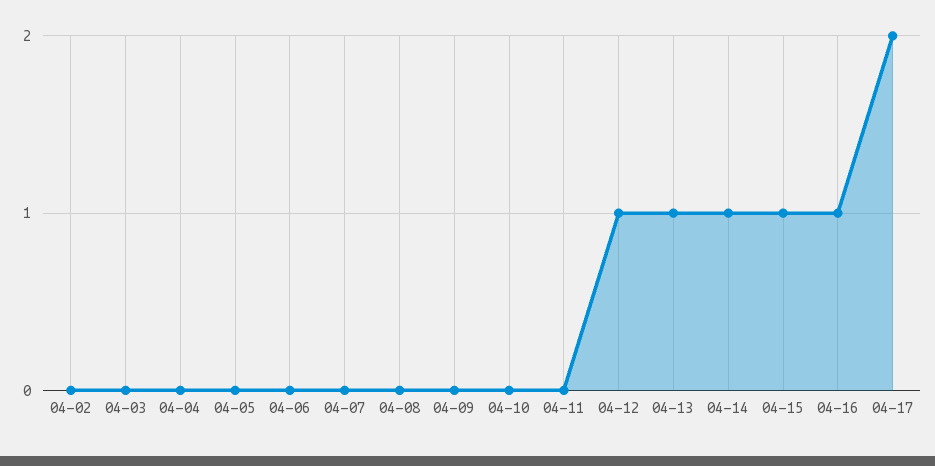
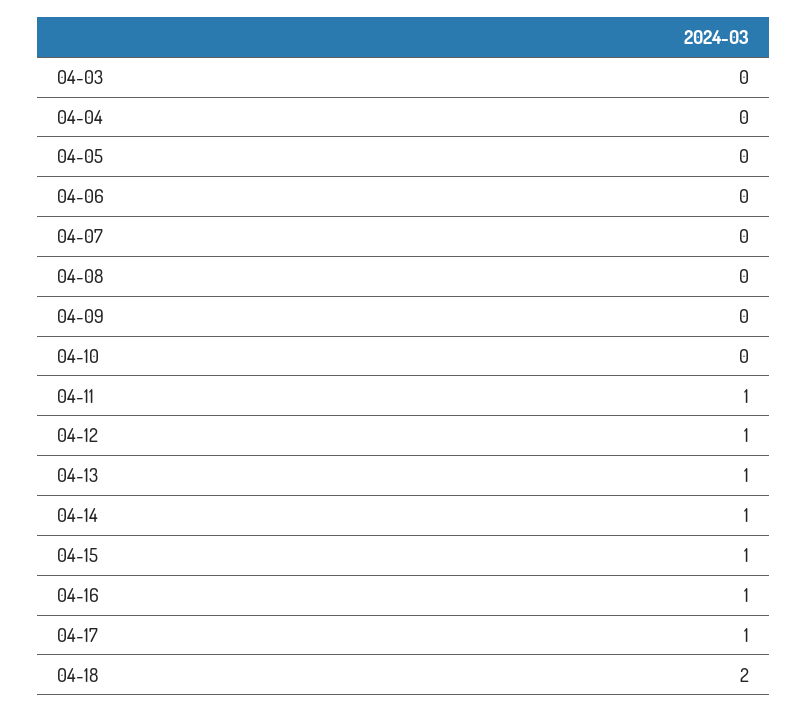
04-02: 0 -> none
04-11: 0 -> 1
04-17: 2 -> 1
04-18: none -> 2

